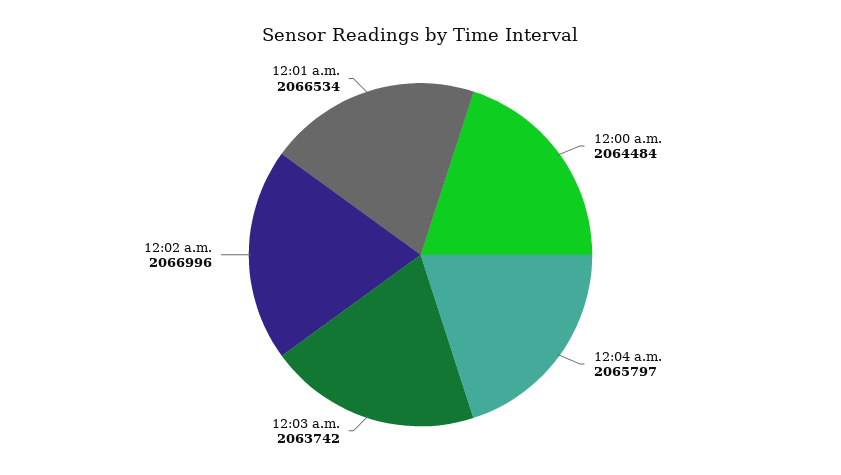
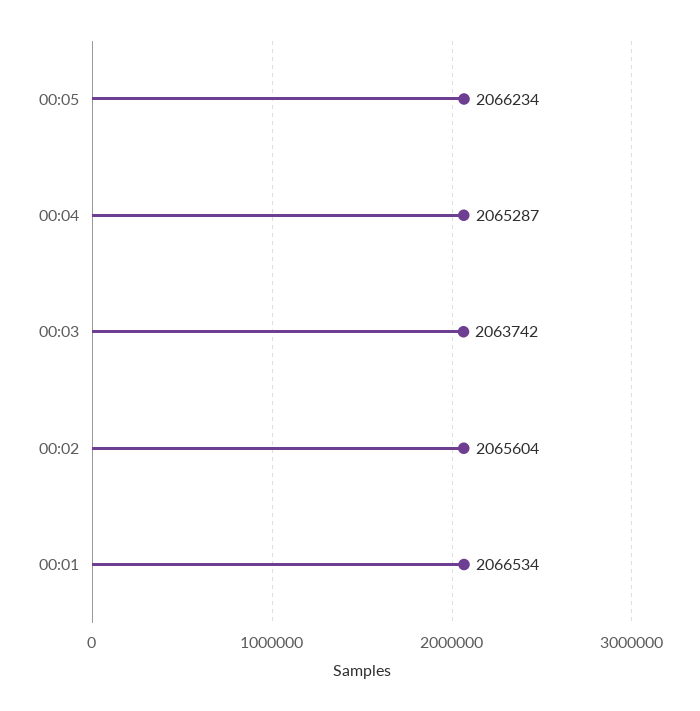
12:00 a.m.: 2064484 -> none
12:04 a.m.: 2065797 -> 2065287
12:02 a.m.: 2066996 -> 2065604
00:05: none -> 2066234

